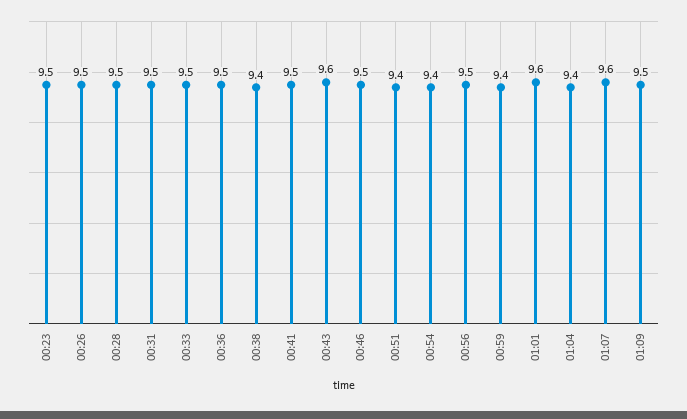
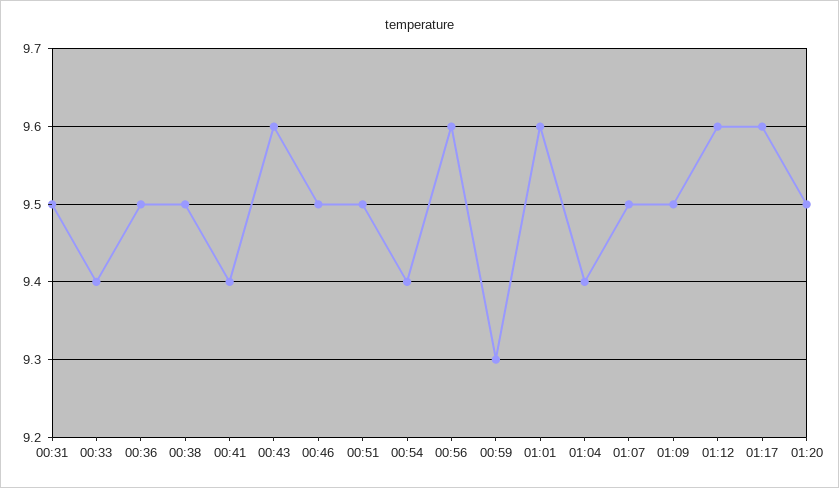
00:23: 9.5 -> none
00:26: 9.5 -> none
00:28: 9.5 -> none
00:33: 9.5 -> 9.4
00:38: 9.4 -> 9.5
00:41: 9.5 -> 9.4
00:51: 9.4 -> 9.5
00:56: 9.5 -> 9.6
00:59: 9.4 -> 9.3
01:07: 9.6 -> 9.5
01:12: none -> 9.6
01:17: none -> 9.6
01:20: none -> 9.5

